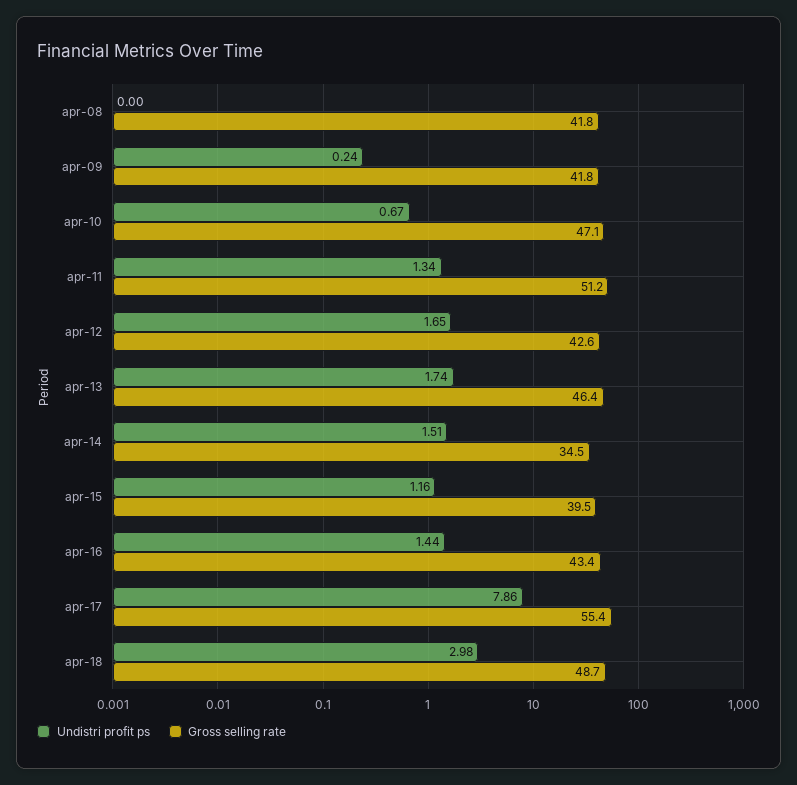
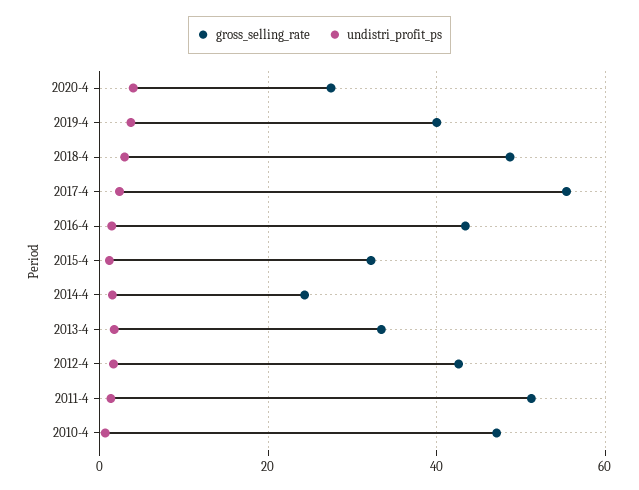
Undistri profit ps, apr-08: 0 -> none
Gross selling rate, apr-08: 41.8 -> none
Undistri profit ps, apr-09: 0.24 -> none
Gross selling rate, apr-09: 41.8 -> none
Gross selling rate, apr-13: 46.4 -> 34
Gross selling rate, apr-14: 34.5 -> 24
Gross selling rate, apr-15: 39.5 -> 32
Undistri profit ps, apr-17: 7.86 -> 2
Gross selling rate, 2020-4: none -> 28
Undistri profit ps, 2020-4: none -> 4
Gross selling rate, 2019-4: none -> 40
Undistri profit ps, 2019-4: none -> 4

